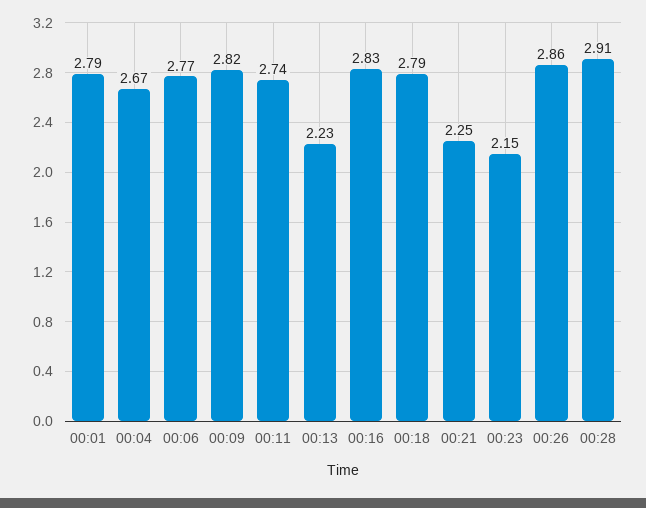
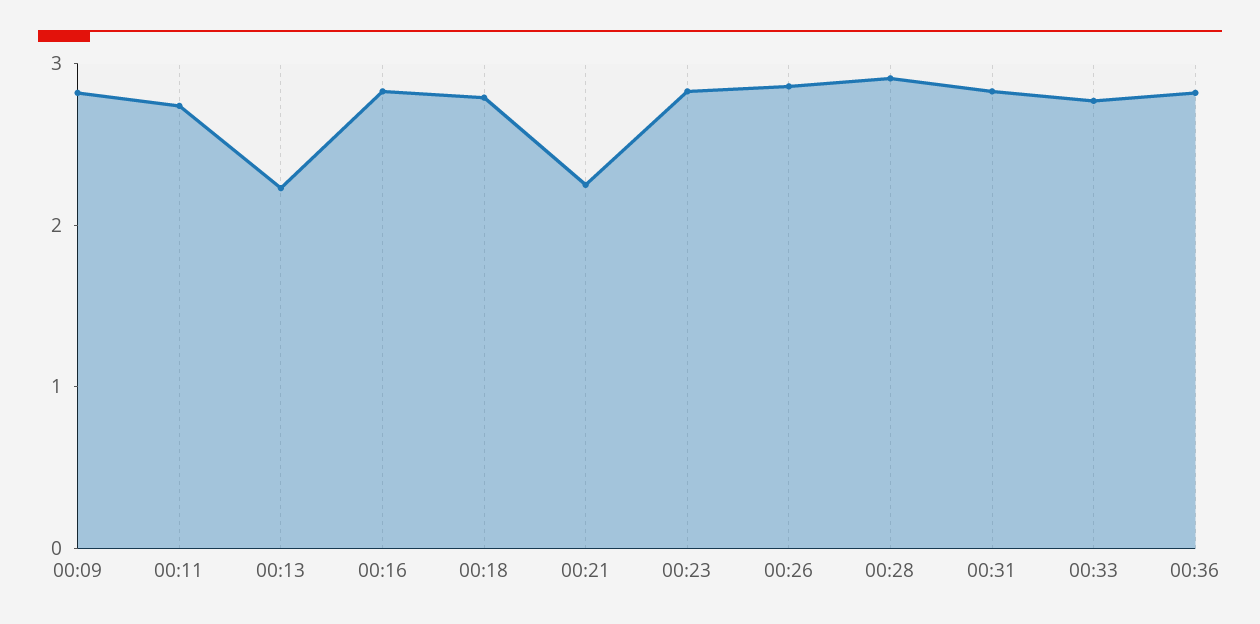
00:01: 2.79 -> none
00:04: 2.67 -> none
00:06: 2.77 -> none
00:23: 2.15 -> 2.8
00:31: none -> 2.8
00:33: none -> 2.8
00:36: none -> 2.8

